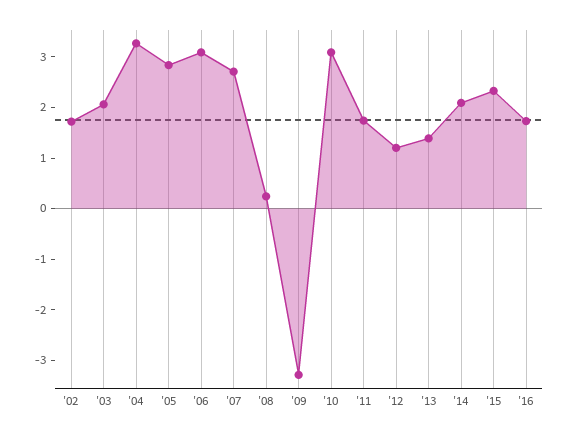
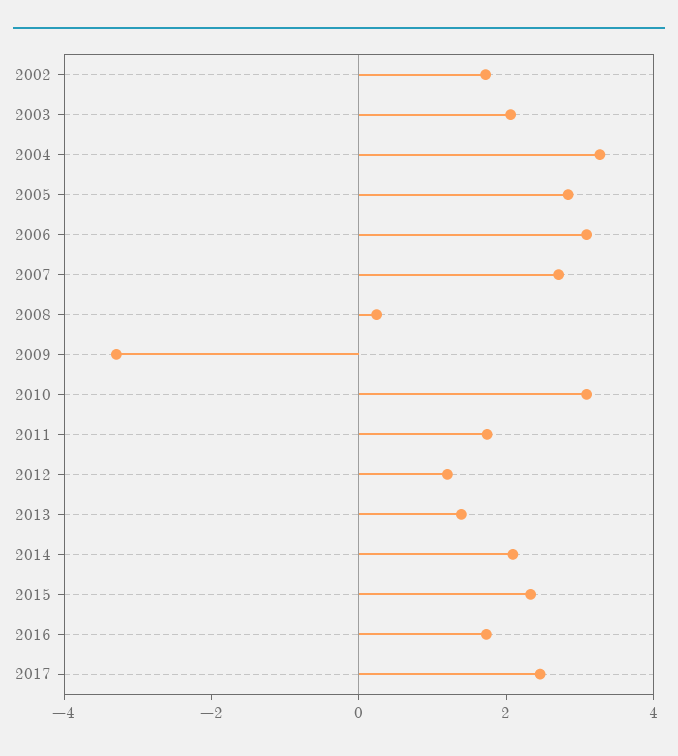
2017: none -> 2.5

